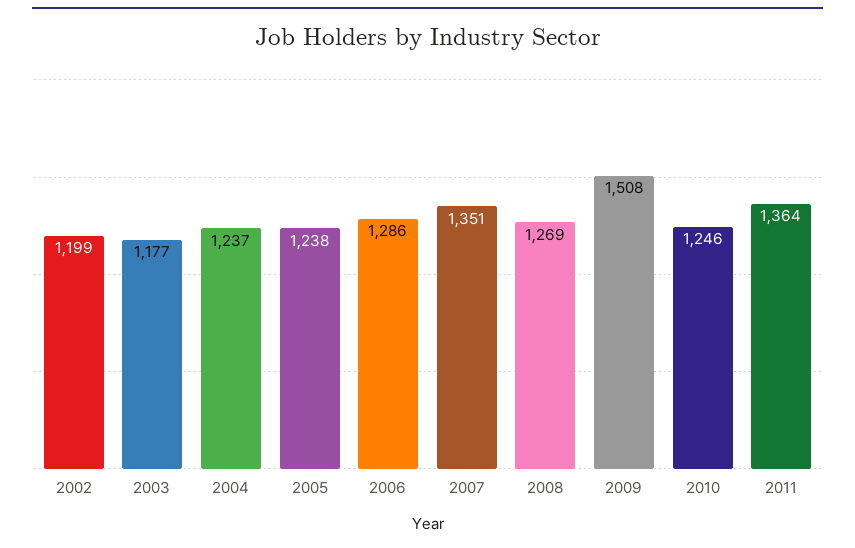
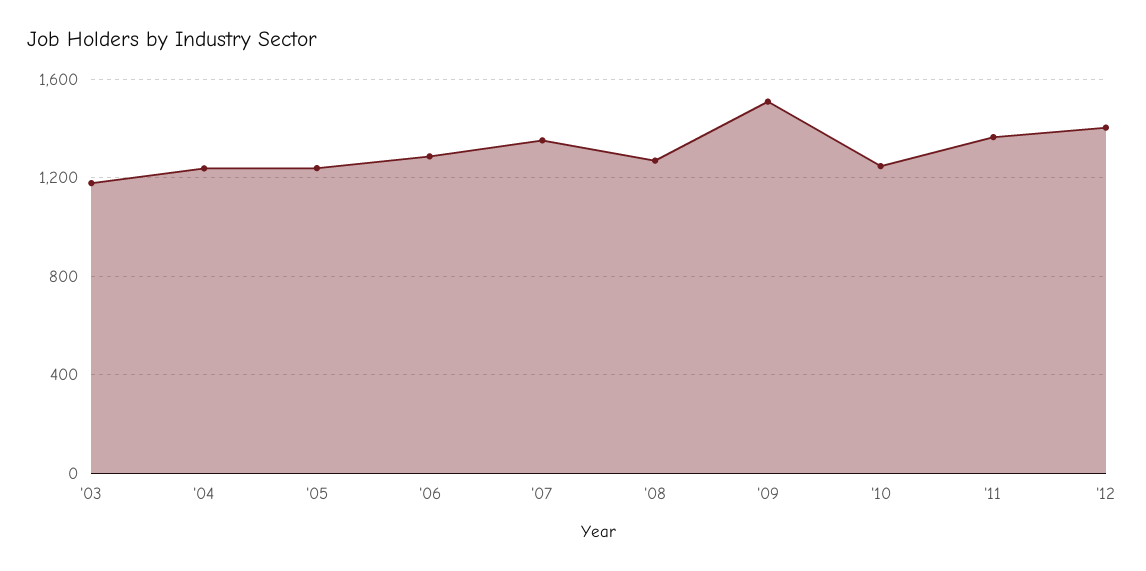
2002: 1199 -> none
'12: none -> 1400

